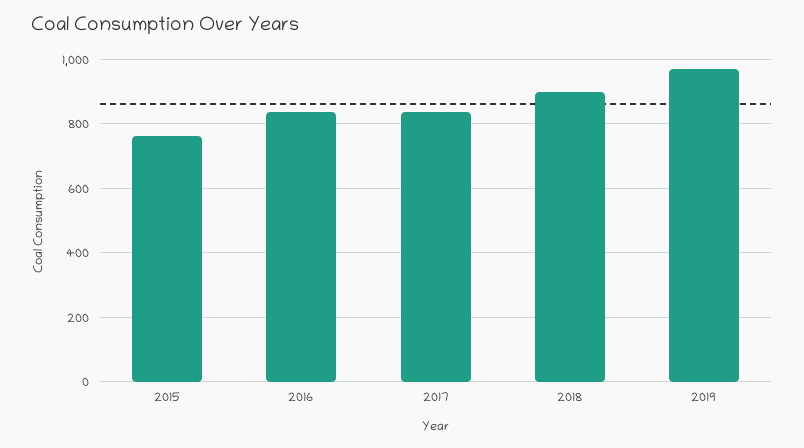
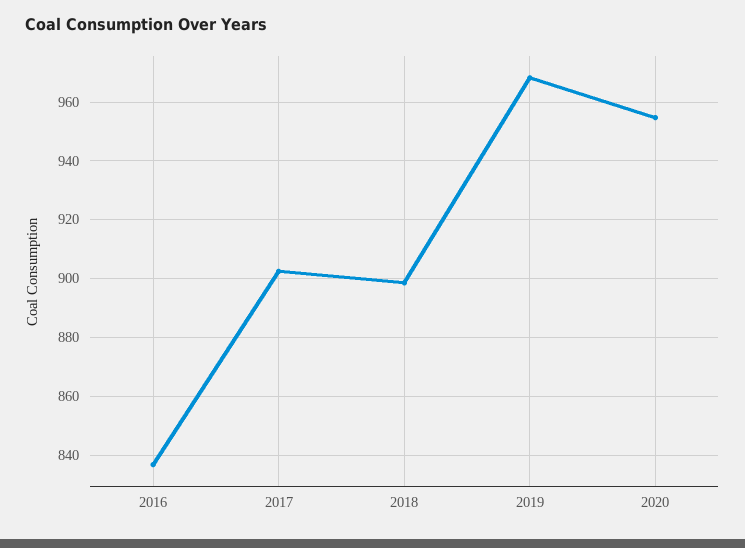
2015: 760 -> none
2017: 840 -> 902.5
2020: none -> 955

